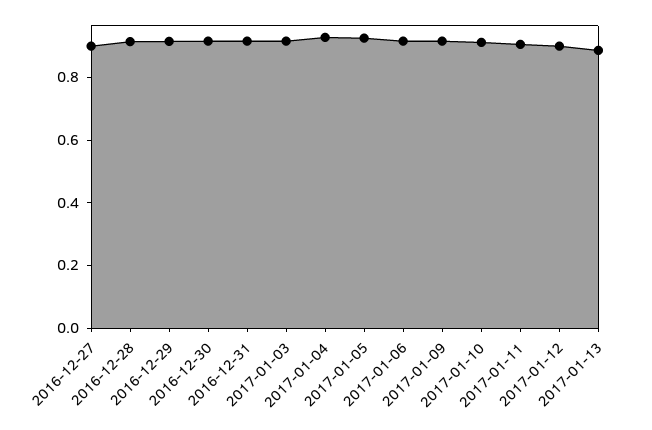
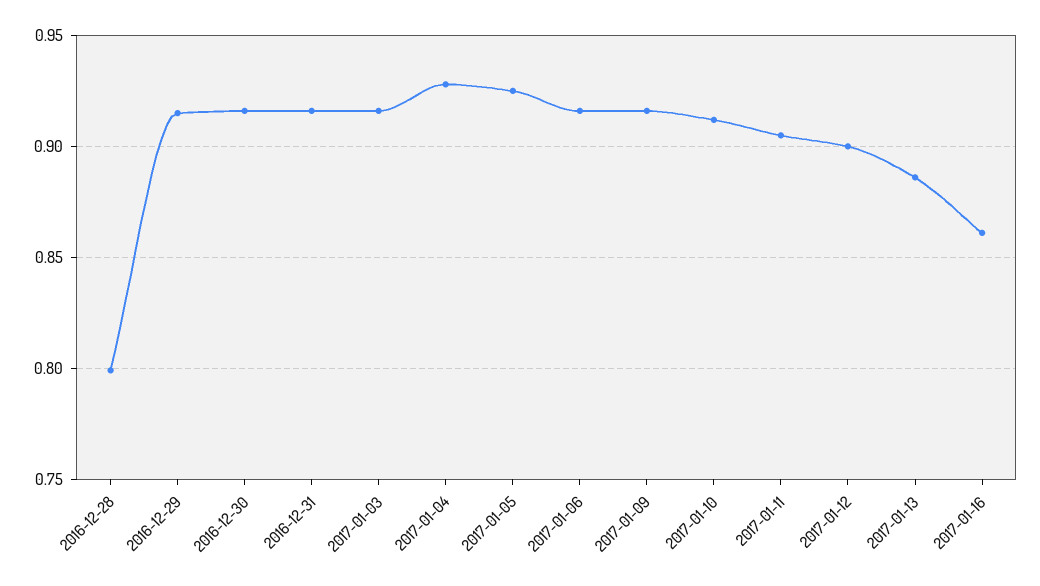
2016-12-27: 0.9 -> none
2016-12-28: 0.9 -> 0.8
2017-01-16: none -> 0.86

